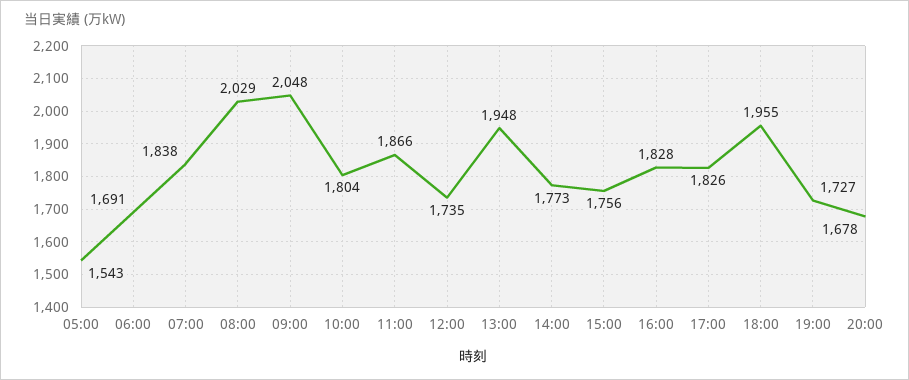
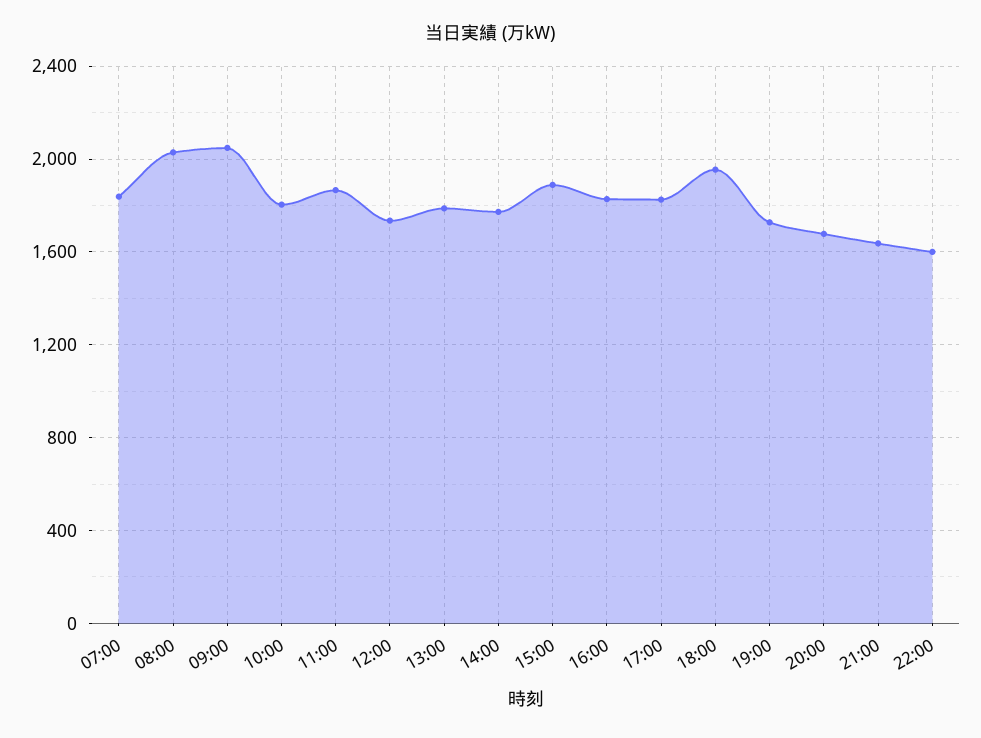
05:00: 1543 -> none
06:00: 1691 -> none
13:00: 1948 -> 1800
15:00: 1756 -> 1900
21:00: none -> 1650
22:00: none -> 1600

